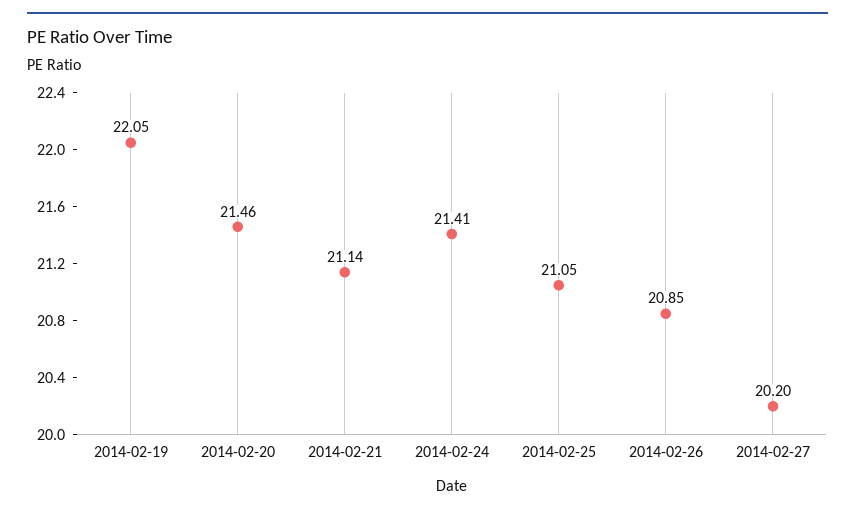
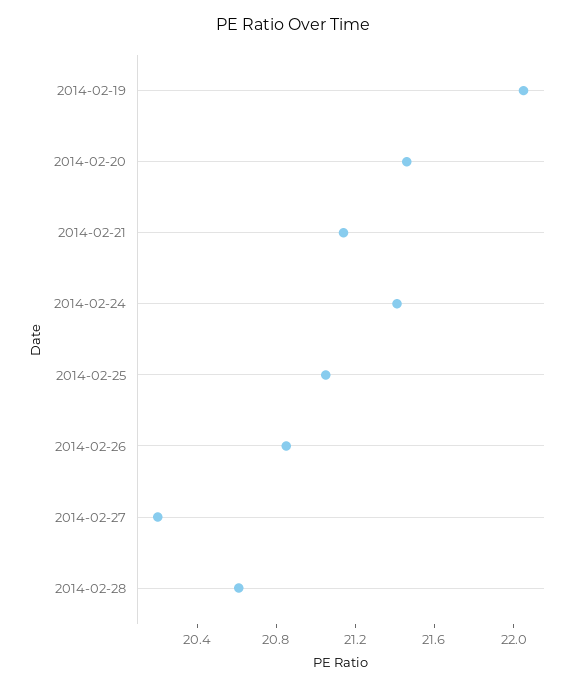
2014-02-28: none -> 20.6

